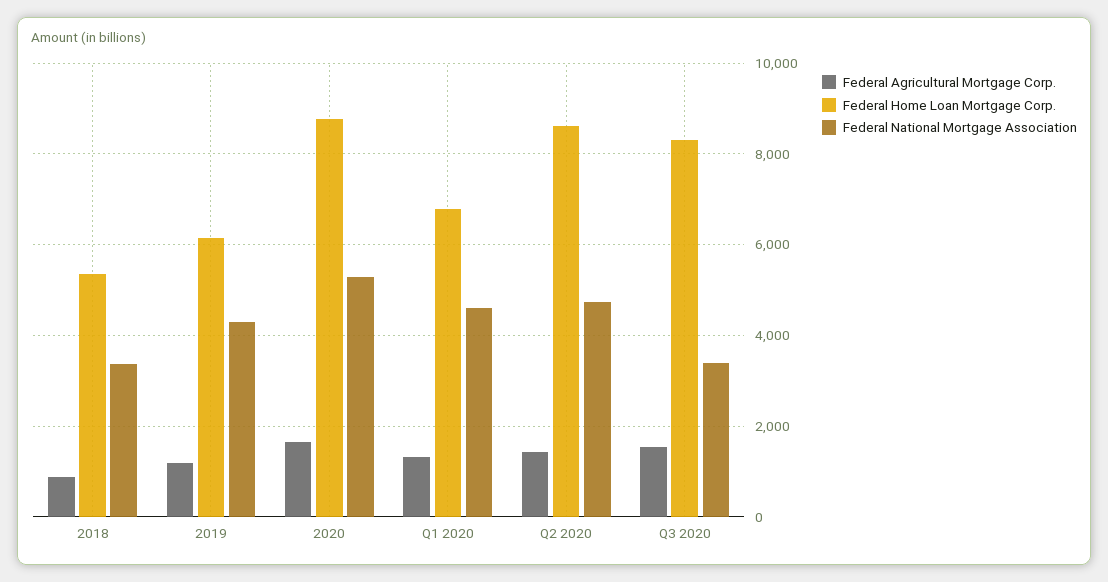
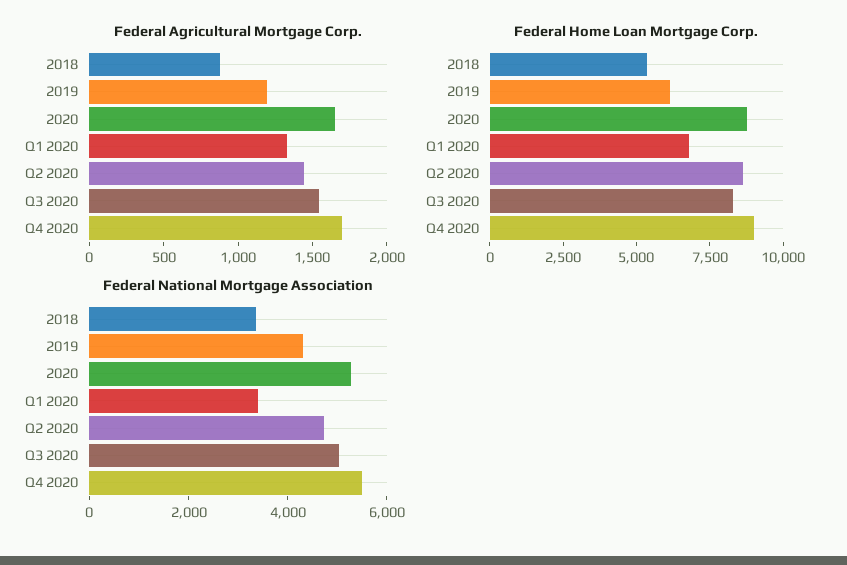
Federal National Mortgage Association, Q1 2020: 4600 -> 3500
Federal National Mortgage Association, Q3 2020: 3400 -> 5000
Federal Agricultural Mortgage Corp., Q4 2020: none -> 1700
Federal Home Loan Mortgage Corp., Q4 2020: none -> 9000
Federal National Mortgage Association, Q4 2020: none -> 5500

